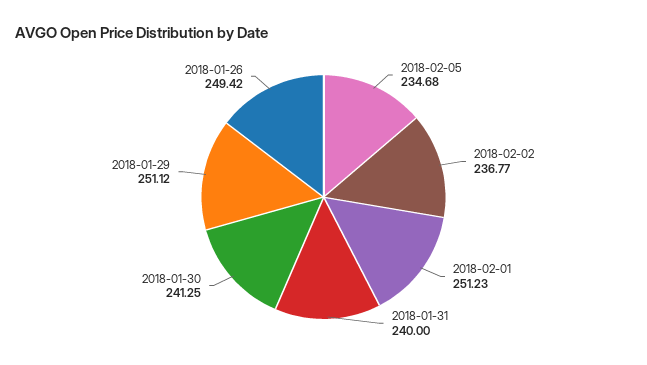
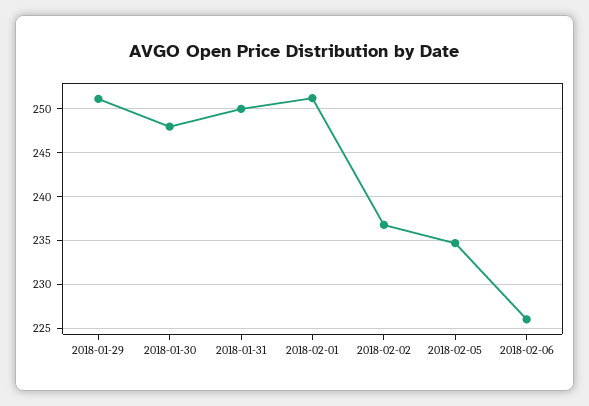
2018-01-31: 240 -> 250
2018-01-30: 241.25 -> 248
2018-01-26: 249.42 -> none
2018-02-06: none -> 226

